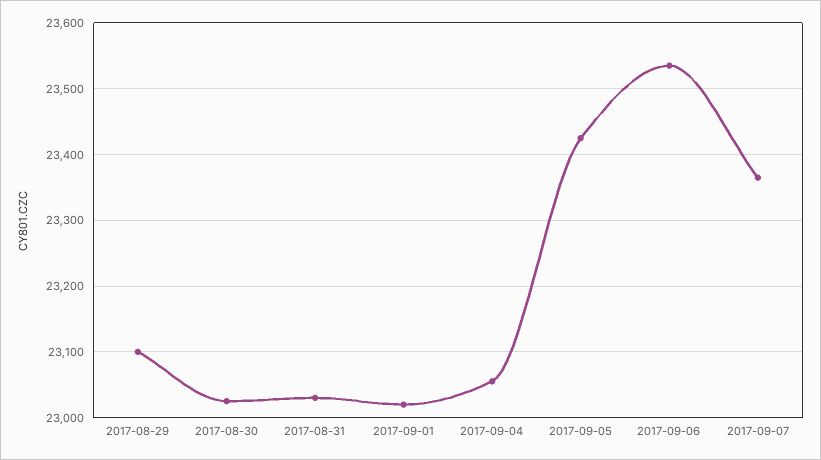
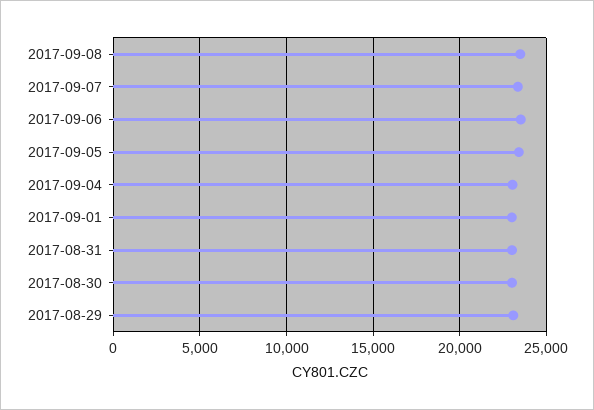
2017-09-08: none -> 23500

